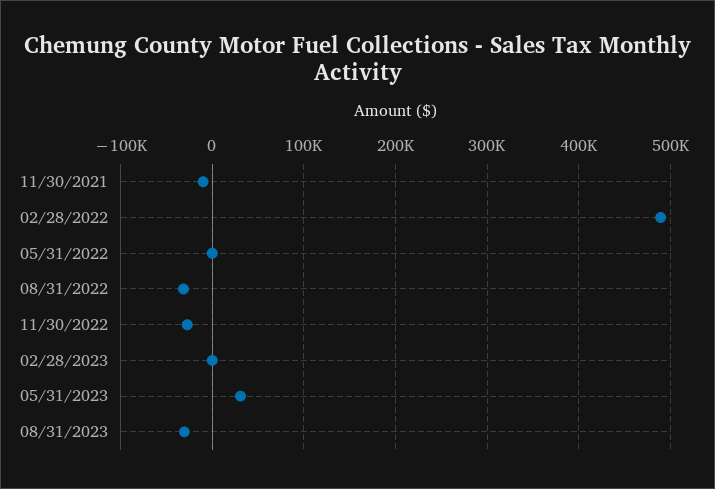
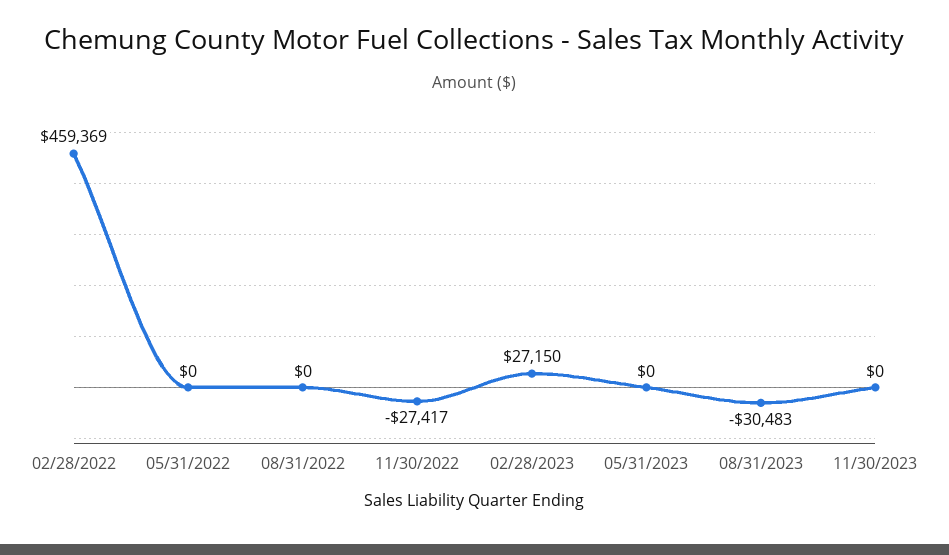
11/30/2021: -10000 -> none
02/28/2022: 490000 -> 459369
08/31/2022: -30000 -> 0
02/28/2023: 0 -> 27150
05/31/2023: 30000 -> 0
11/30/2023: none -> 0

